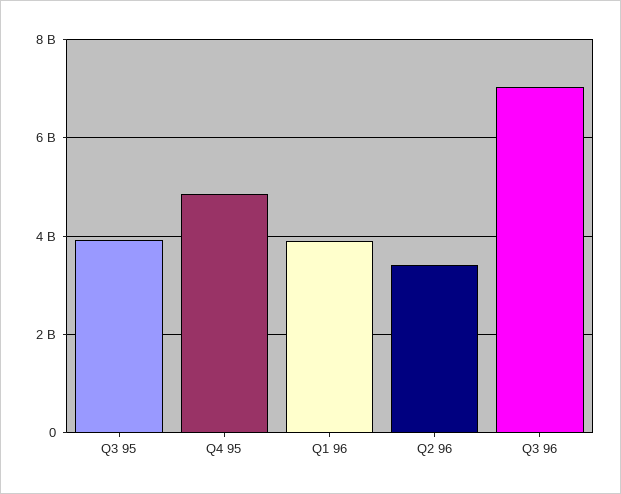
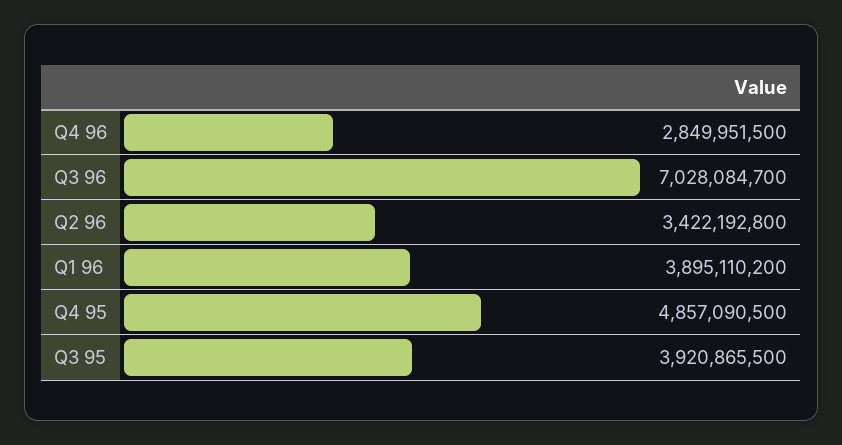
Q4 96: none -> 2849951500

